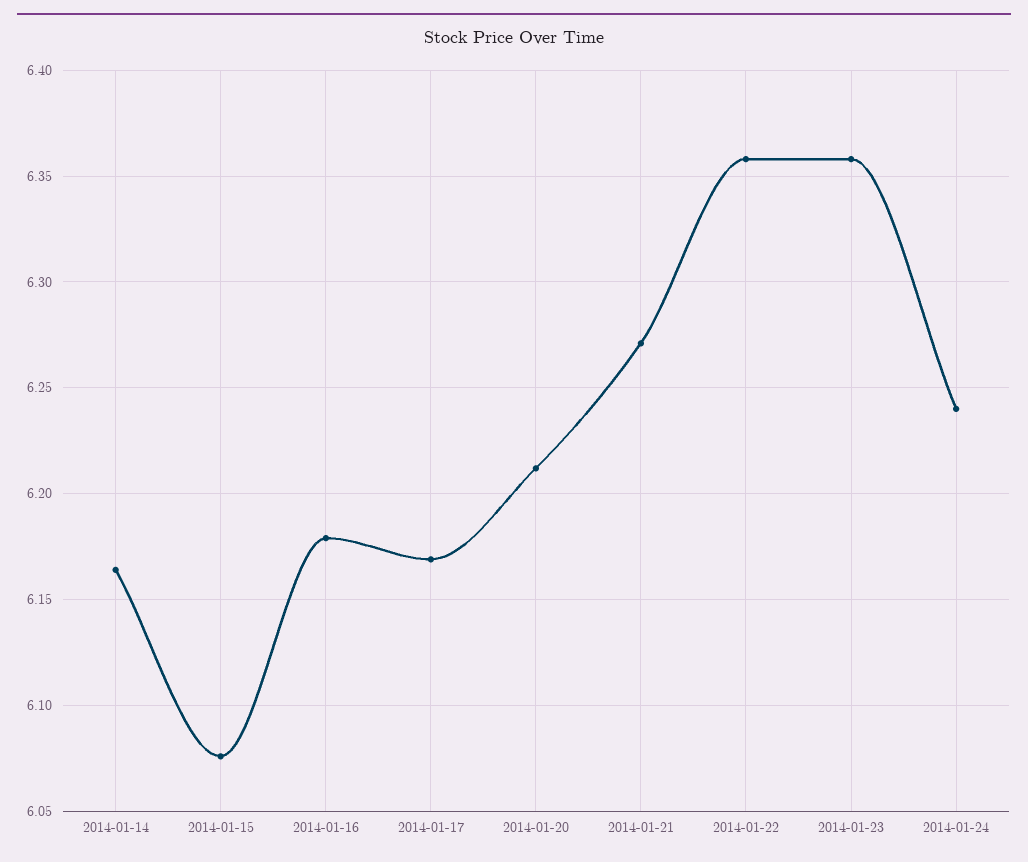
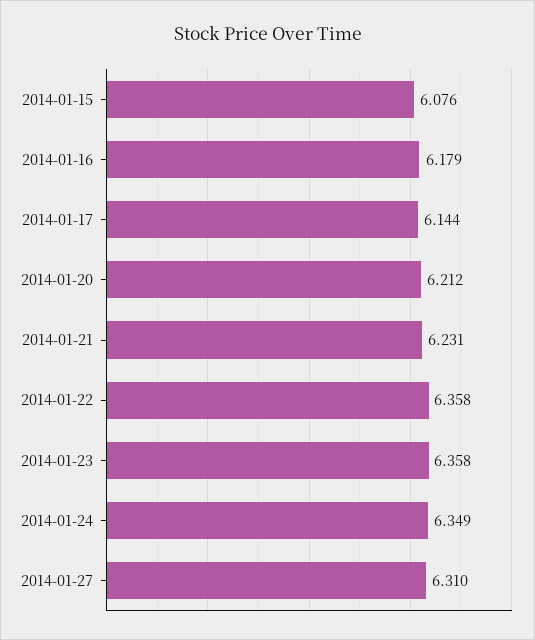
2014-01-14: 6.165 -> none
2014-01-17: 6.17 -> 6.144
2014-01-21: 6.27 -> 6.231
2014-01-24: 6.24 -> 6.349
2014-01-27: none -> 6.31

